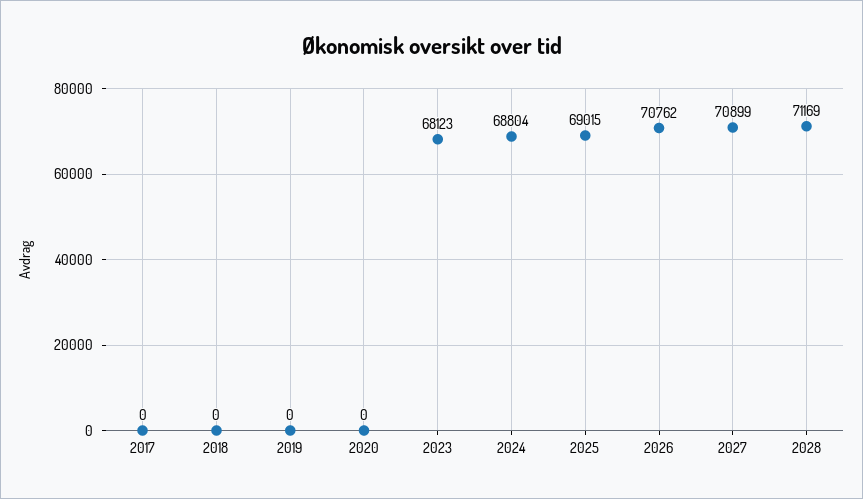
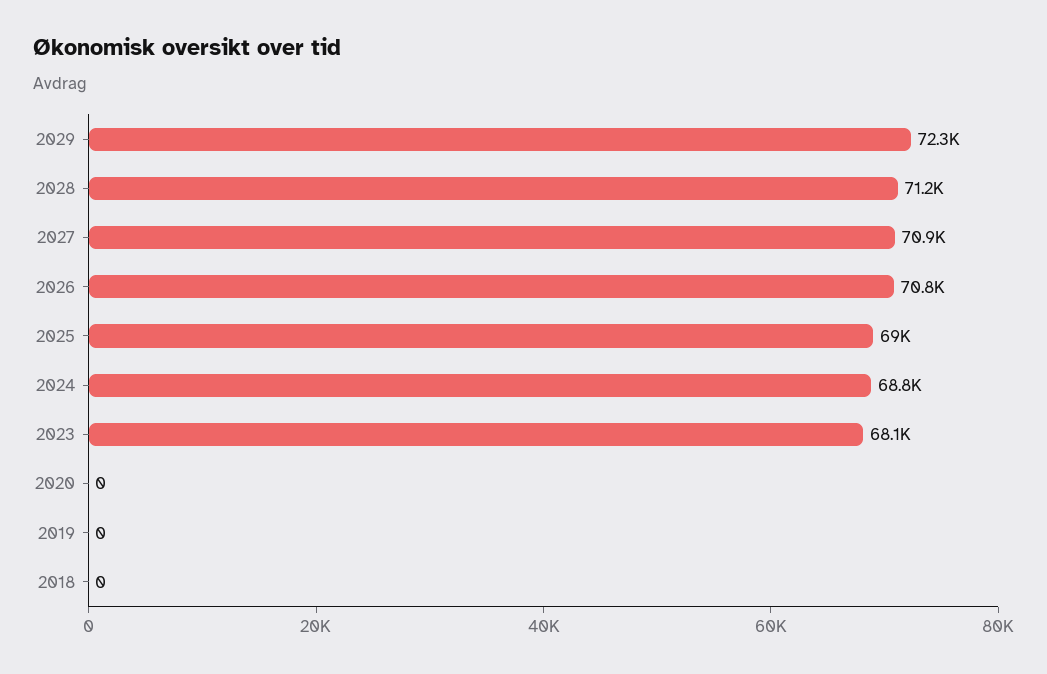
2017: 0 -> none
2029: none -> 72300

